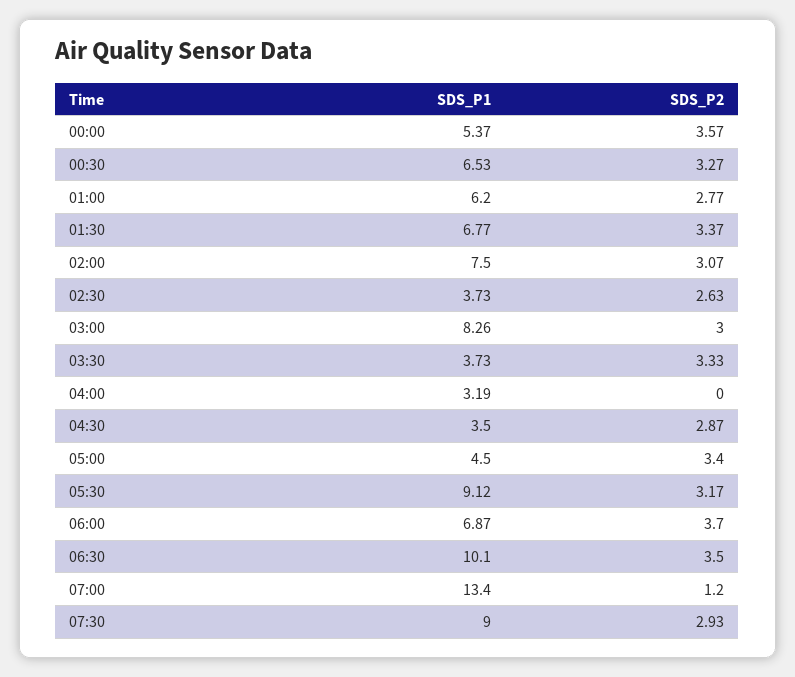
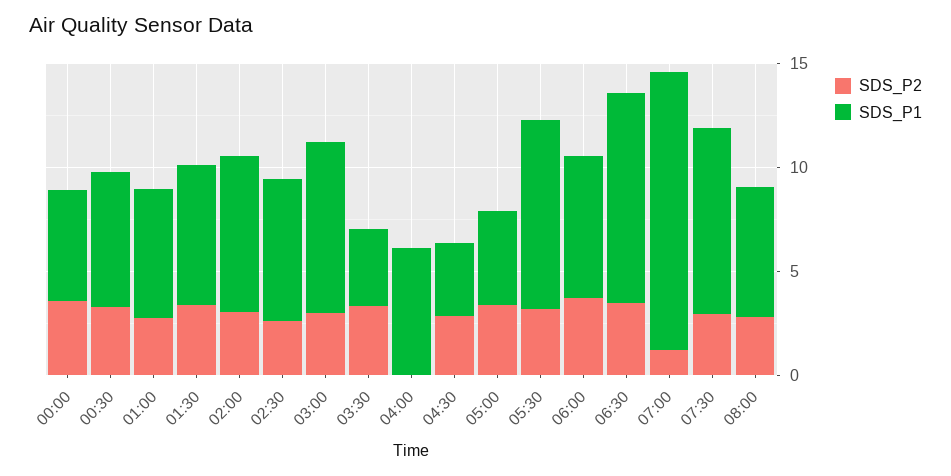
SDS_P1, 02:30: 3.73 -> 7
SDS_P1, 04:00: 3.19 -> 6
SDS_P2, 08:00: none -> 3
SDS_P1, 08:00: none -> 6

